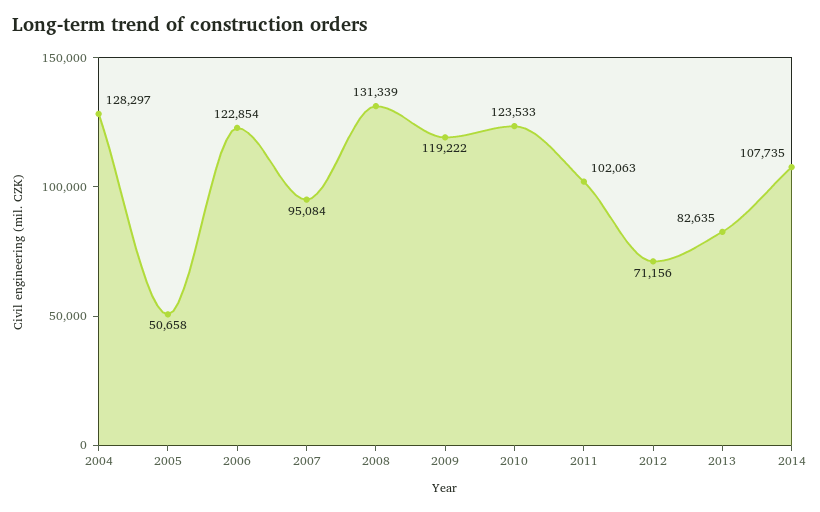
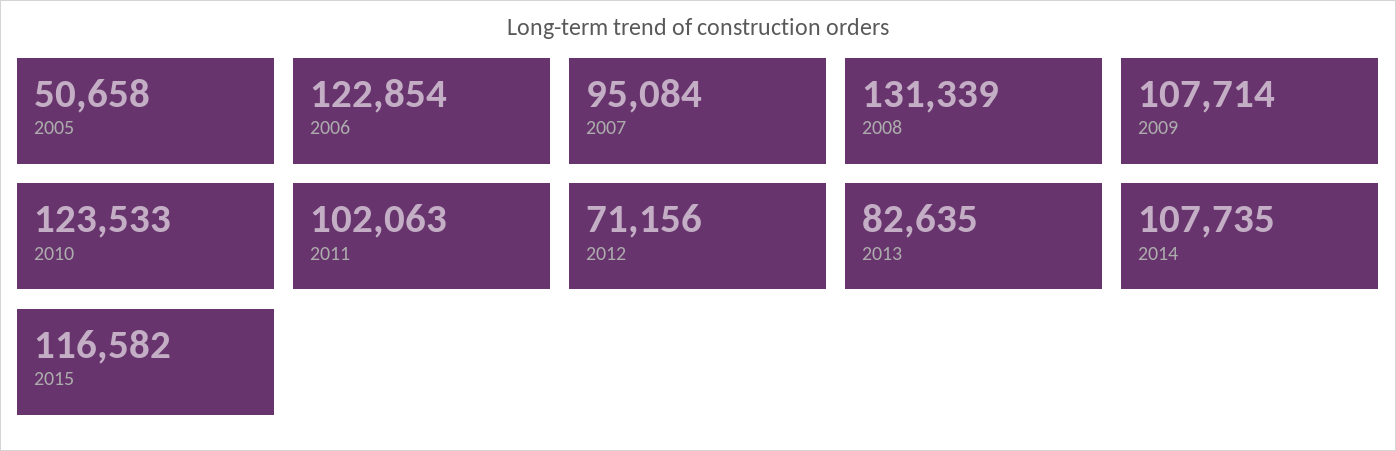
2004: 128297 -> none
2009: 119222 -> 107714
2015: none -> 116582

